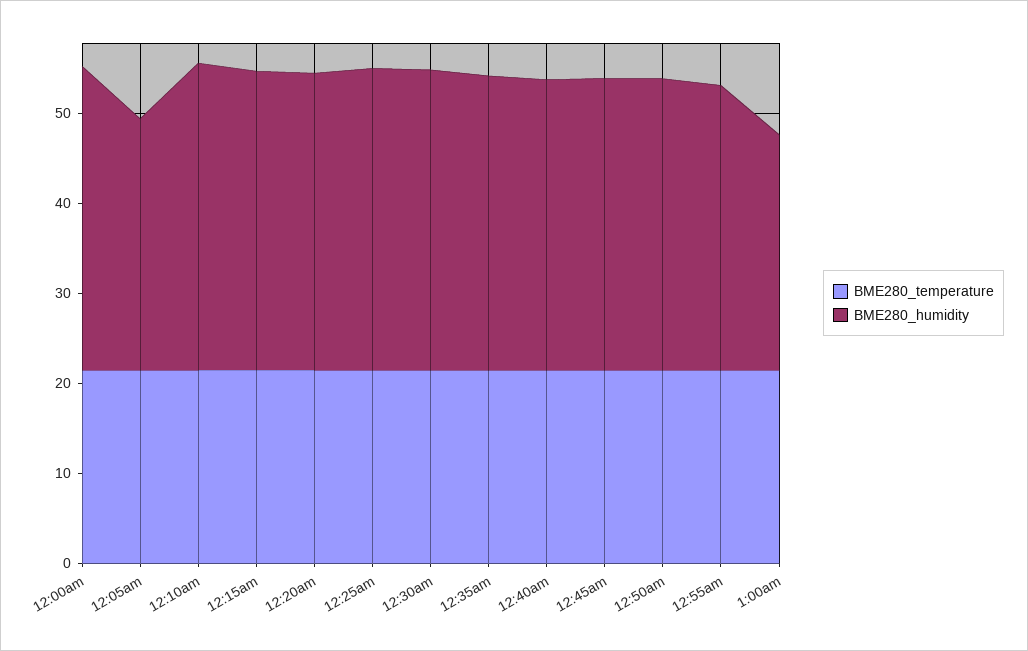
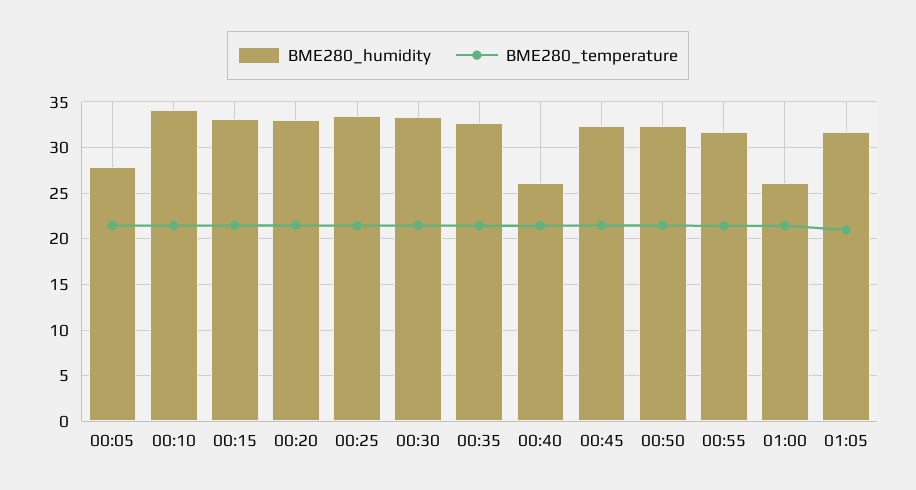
BME280_temperature, 12:00am: 22 -> none
BME280_humidity, 12:00am: 34 -> none
BME280_humidity, 12:40am: 32 -> 26
BME280_humidity, 01:05: none -> 32
BME280_temperature, 01:05: none -> 21

